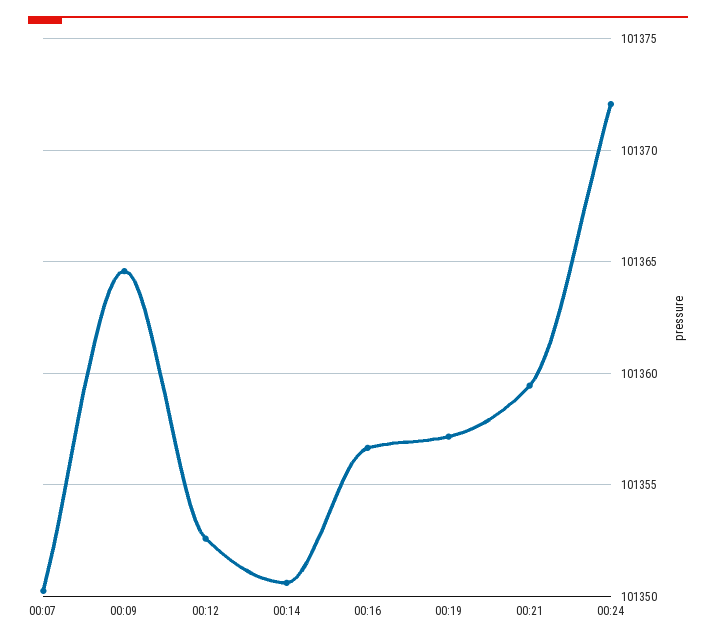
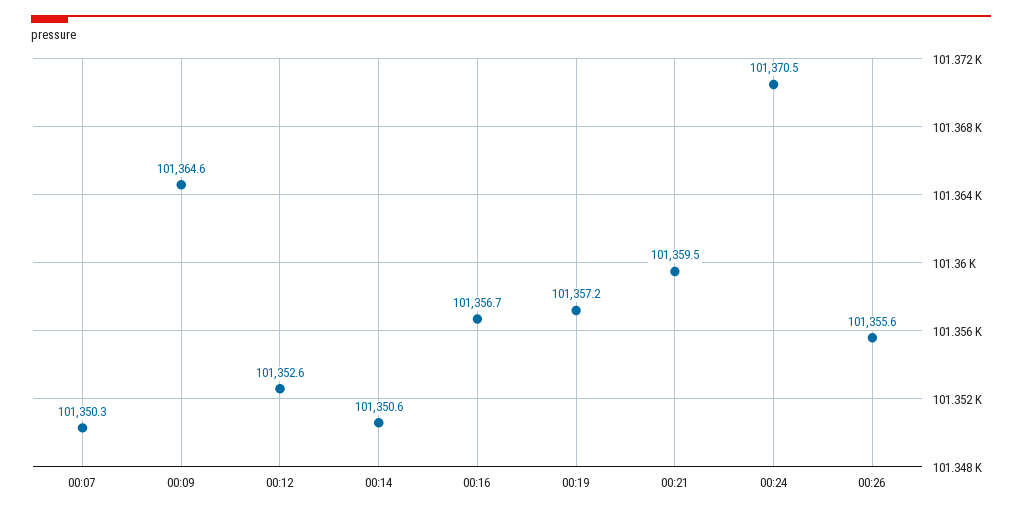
00:24: 101372 -> 101370.5
00:26: none -> 101355.6

